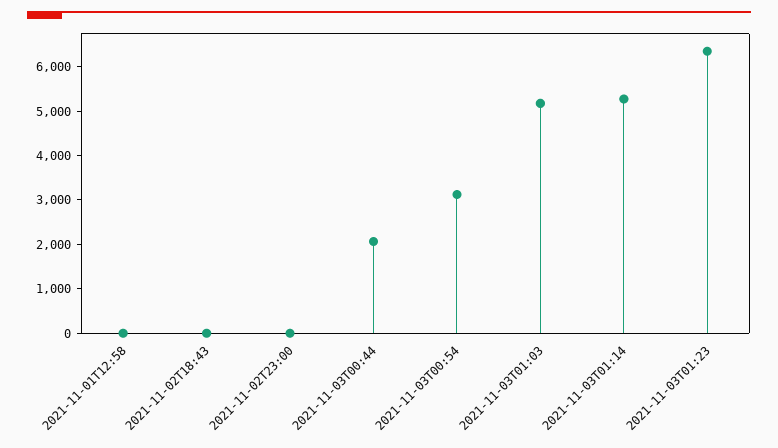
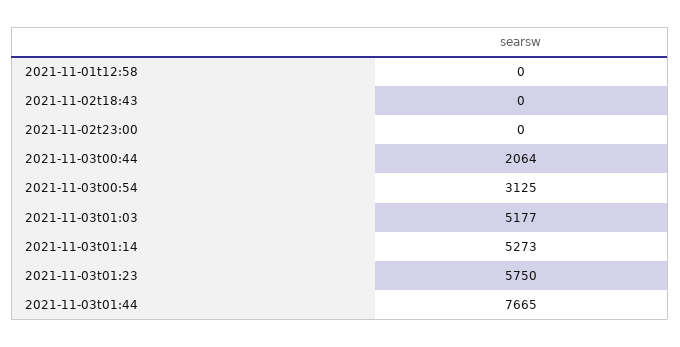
2021-11-03T01:23: 6400 -> 5750
2021-11-03t01:44: none -> 7665

